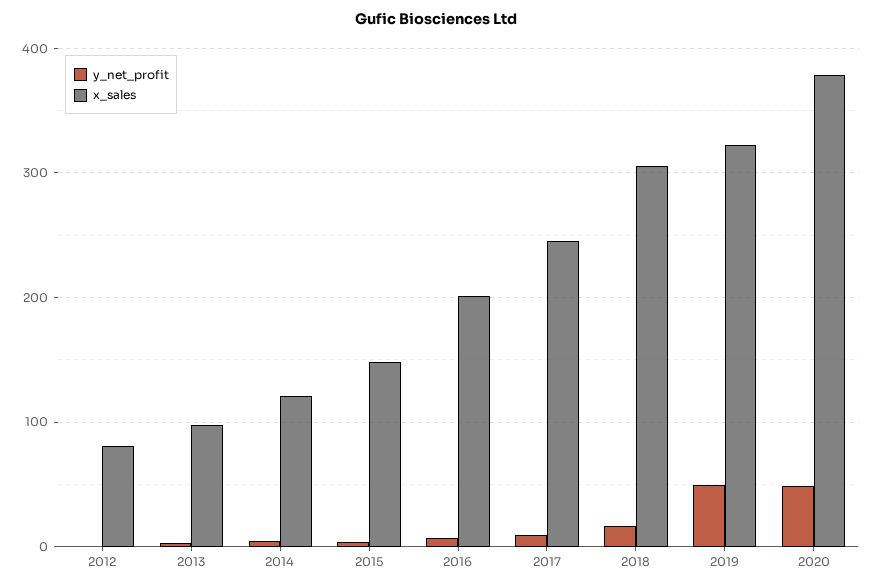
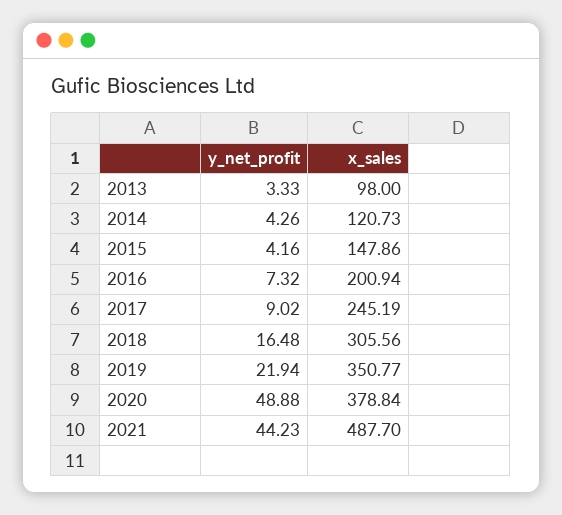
y_net_profit, 2012: 0 -> none
x_sales, 2012: 80 -> none
y_net_profit, 2019: 50 -> 21.94
x_sales, 2019: 320 -> 350.77
y_net_profit, 2021: none -> 44.23
x_sales, 2021: none -> 487.7

